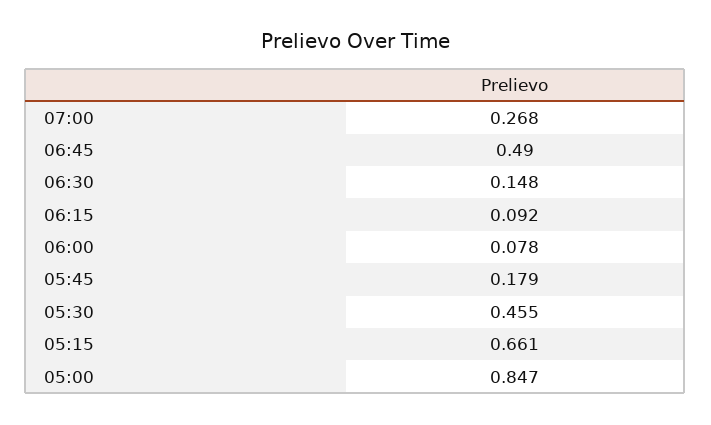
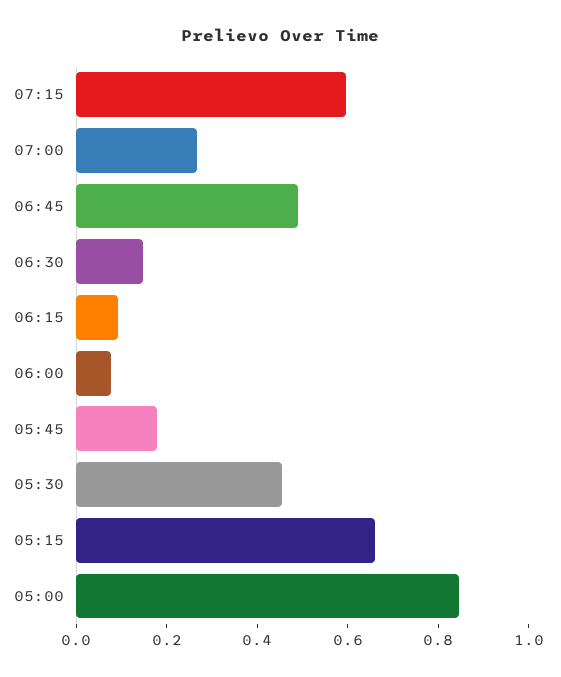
07:15: none -> 0.6

